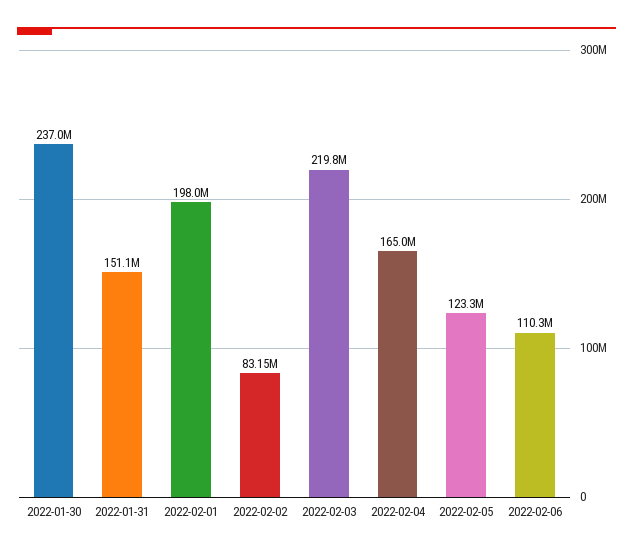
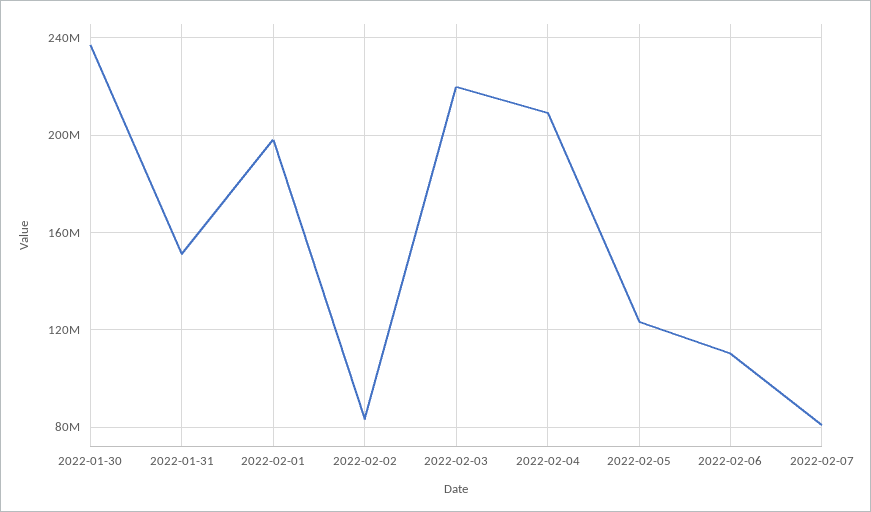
2022-02-04: 165000000 -> 210000000
2022-02-07: none -> 80000000

